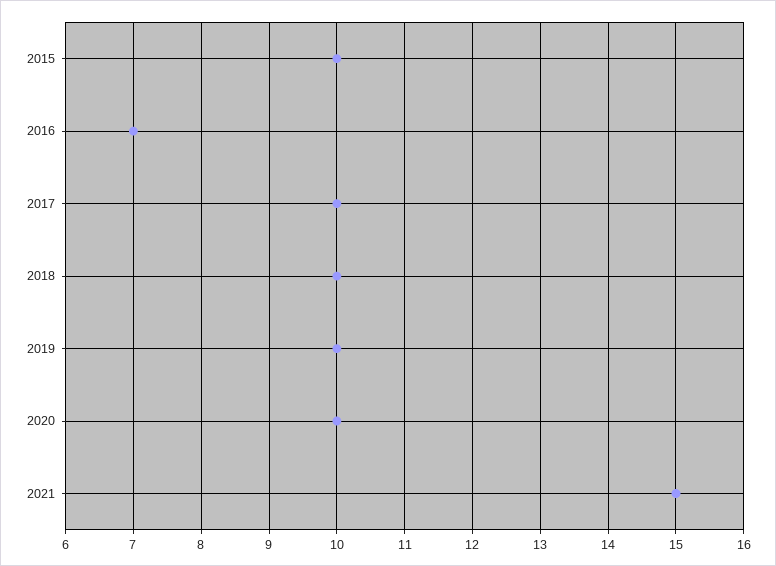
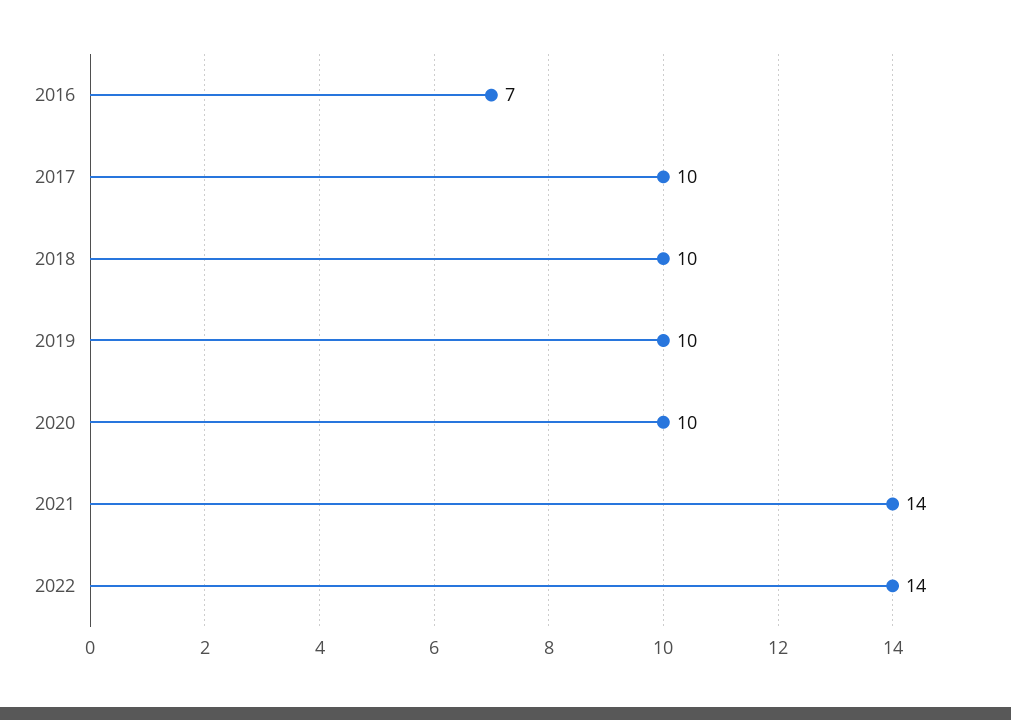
2015: 10 -> none
2021: 15 -> 14
2022: none -> 14

